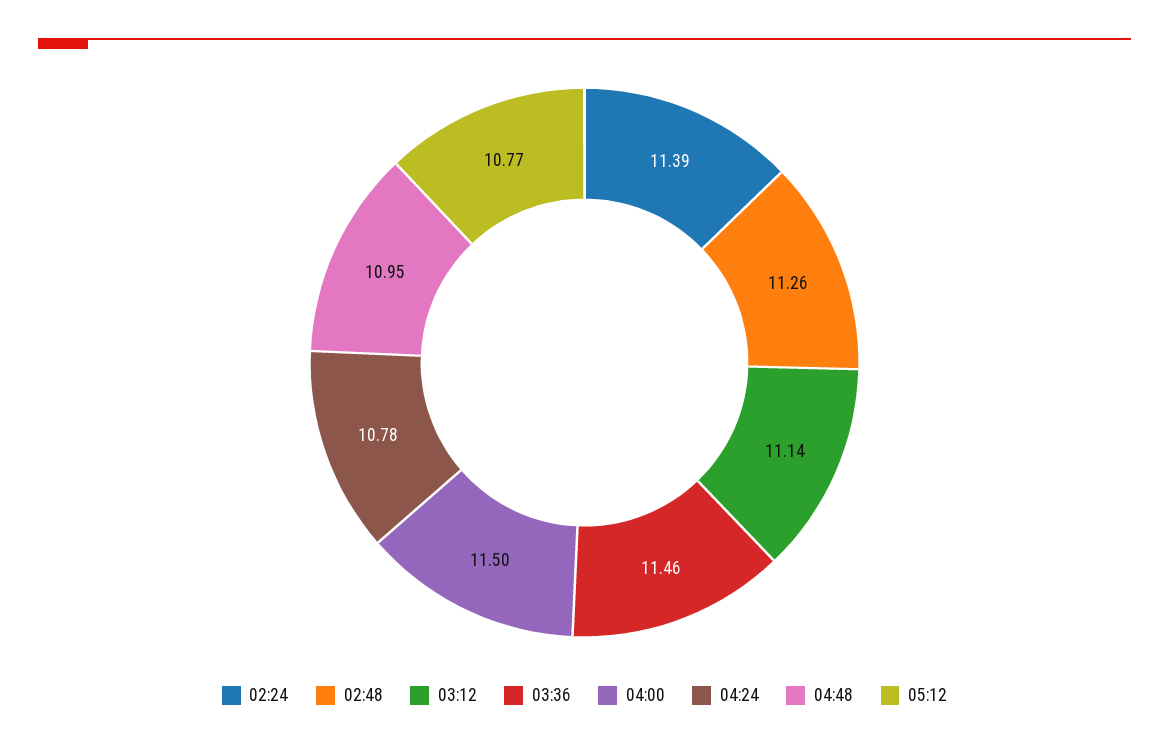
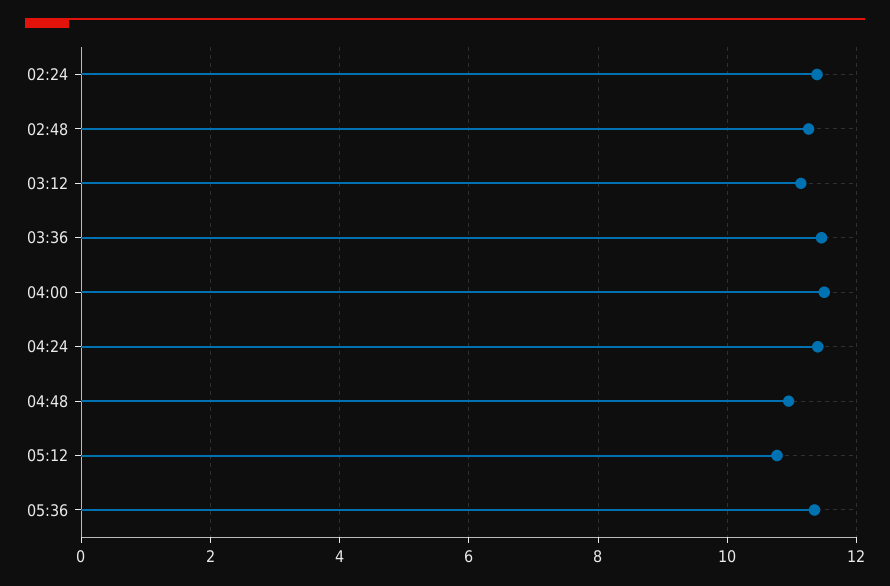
04:24: 10.78 -> 11.4
05:36: none -> 11.4

